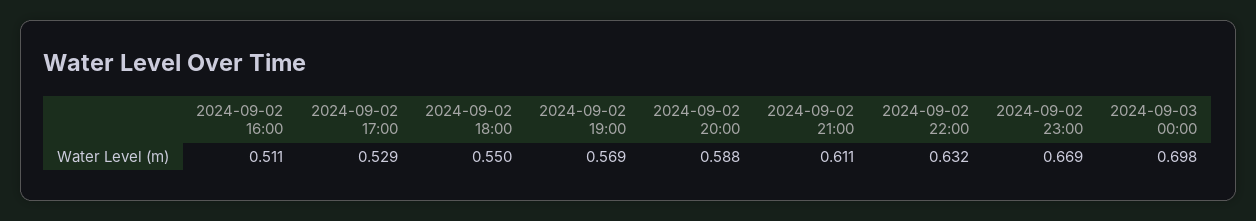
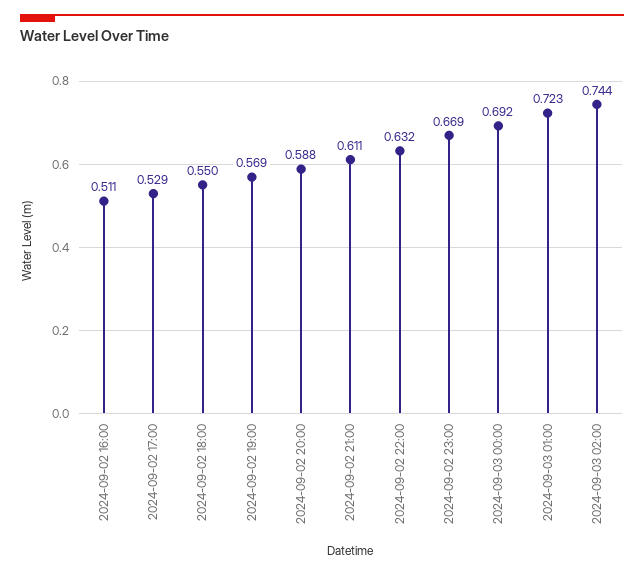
2024-09-03 00:00: 0.698 -> 0.692
2024-09-03 01:00: none -> 0.723
2024-09-03 02:00: none -> 0.744

